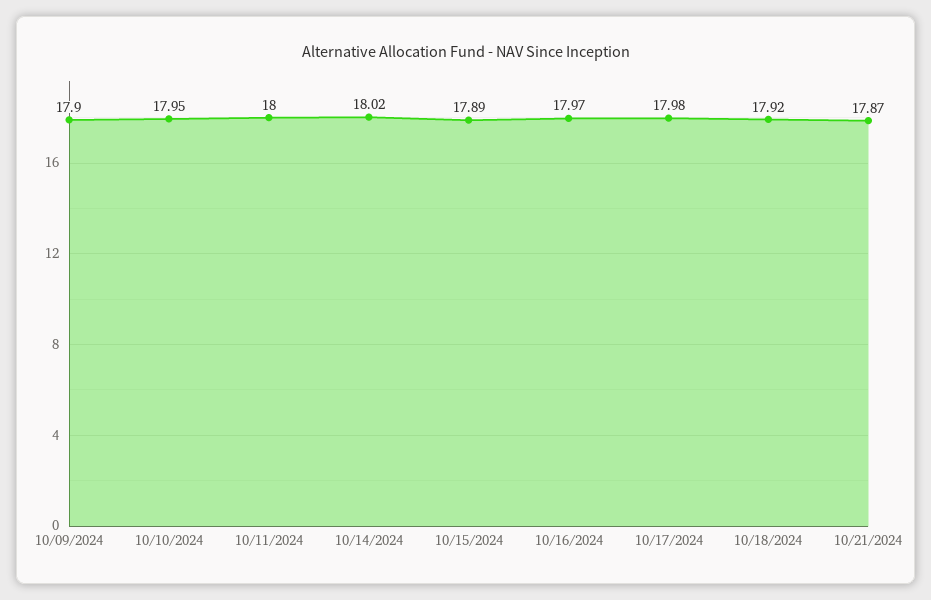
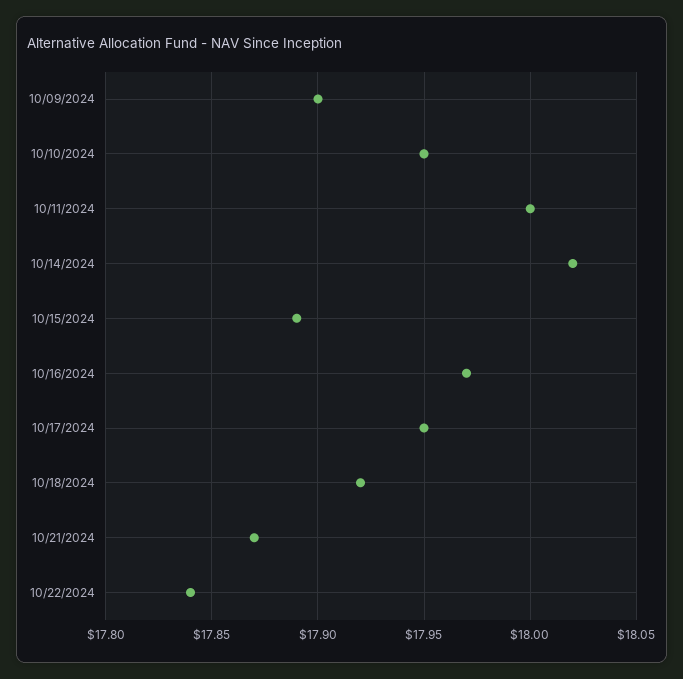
10/17/2024: 17.98 -> 17.95
10/22/2024: none -> 17.84

